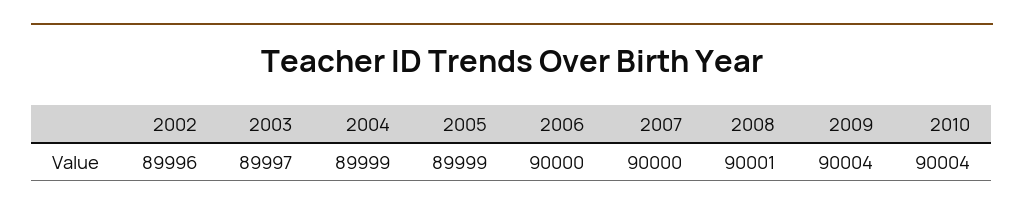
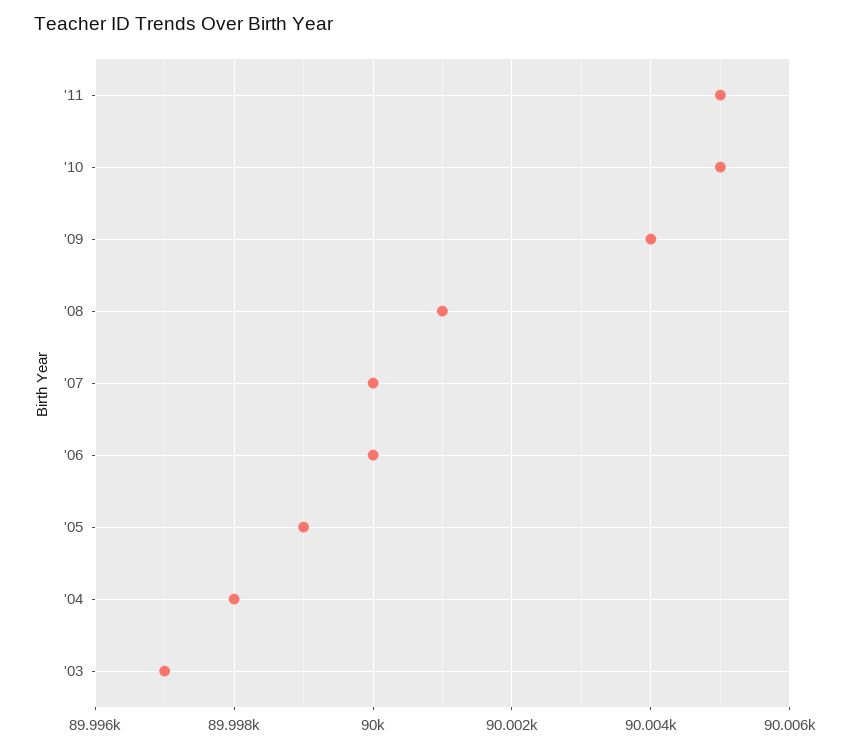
2002: 89996 -> none
2004: 89999 -> 89998
2010: 90004 -> 90005
'11: none -> 90005

